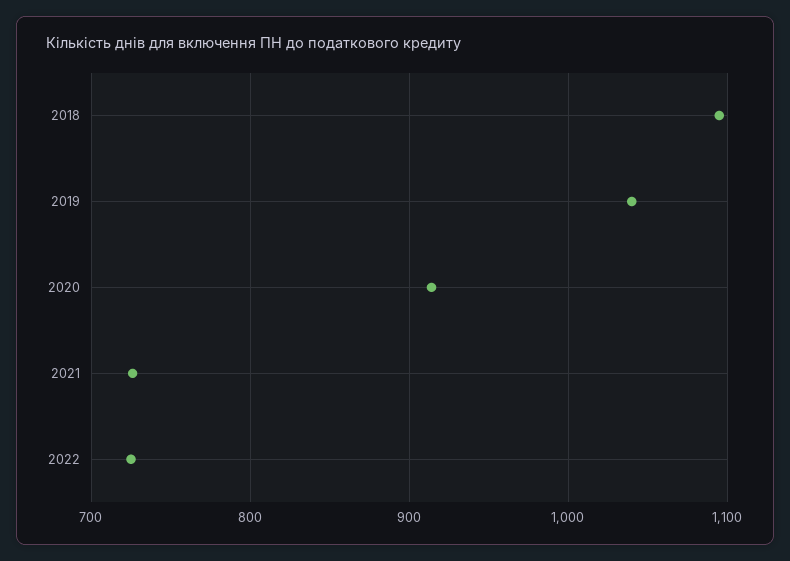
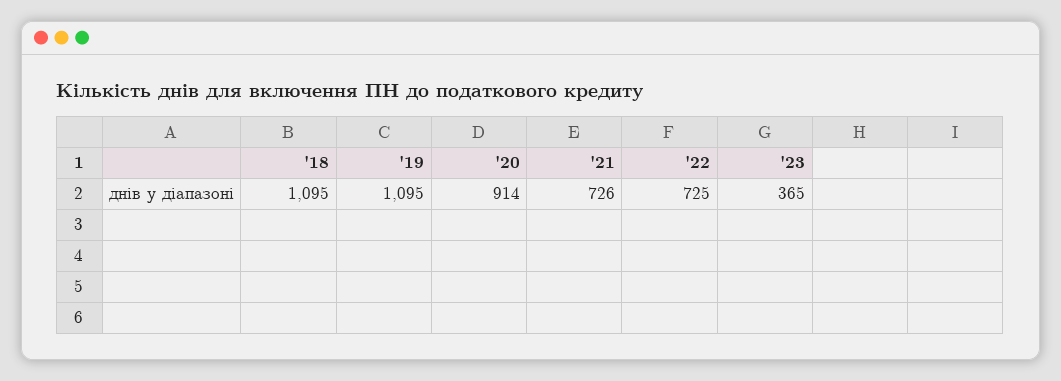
2019: 1040 -> 1095
'23: none -> 365

